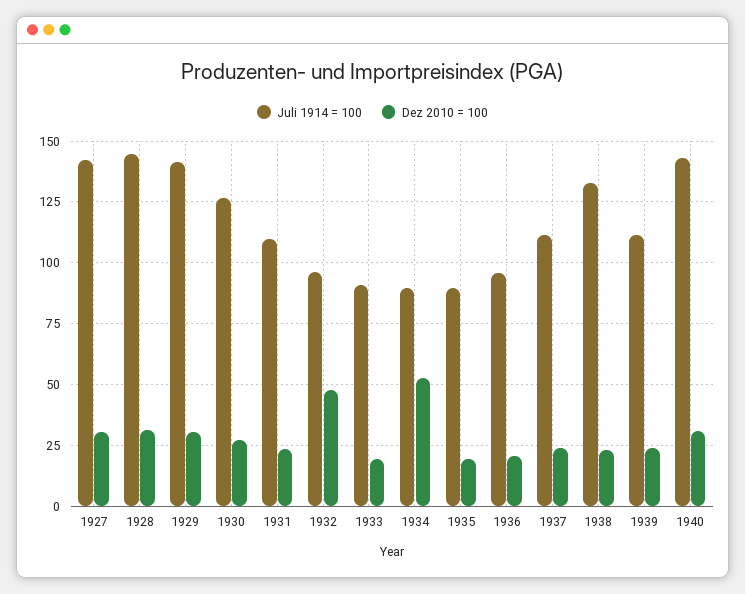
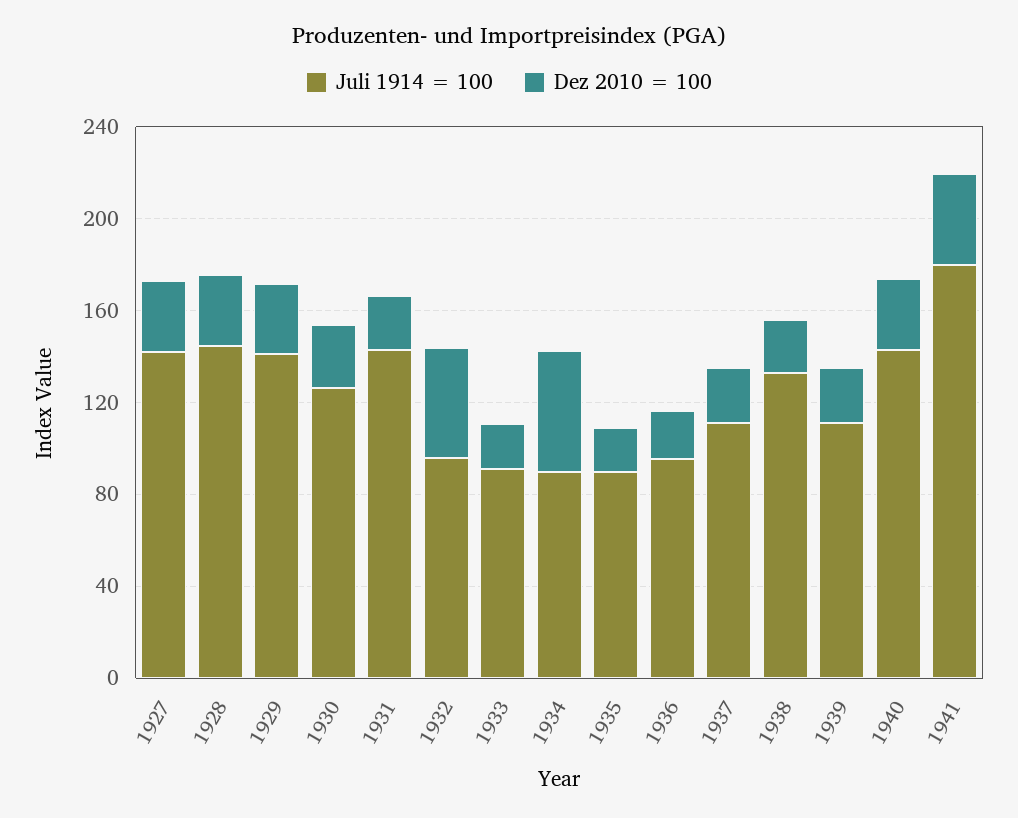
Juli 1914 = 100, 1931: 110 -> 140
Juli 1914 = 100, 1941: none -> 180
Dez 2010 = 100, 1941: none -> 40

